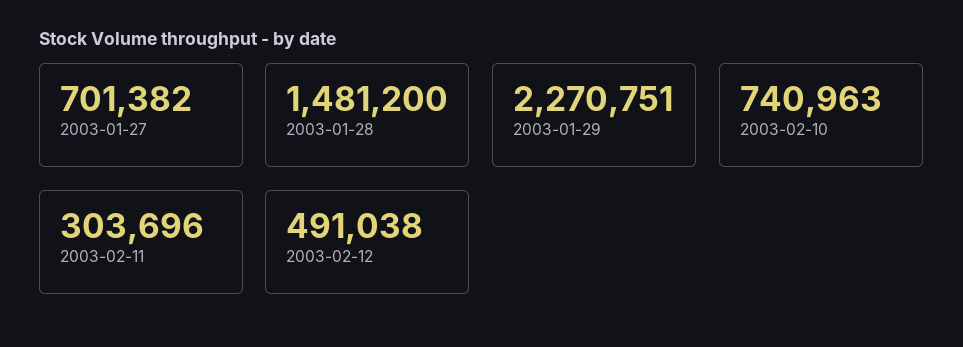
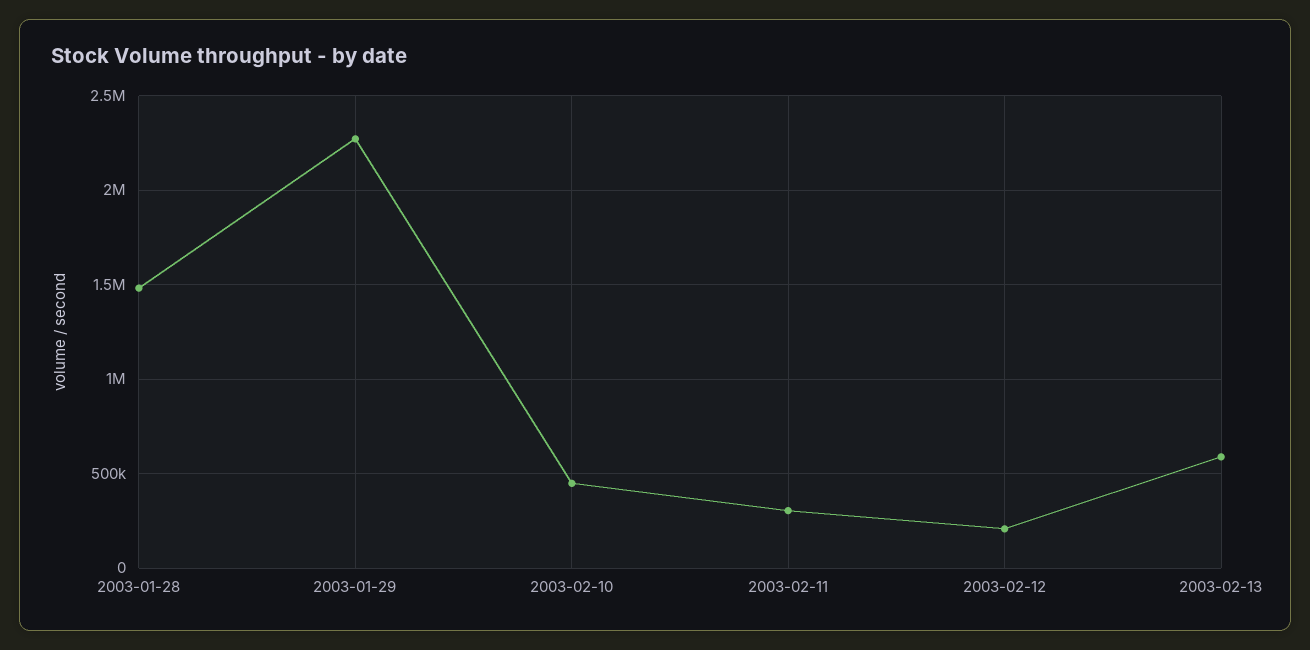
2003-01-27: 701382 -> none
2003-02-10: 740963 -> 450000
2003-02-12: 491038 -> 200000
2003-02-13: none -> 600000

